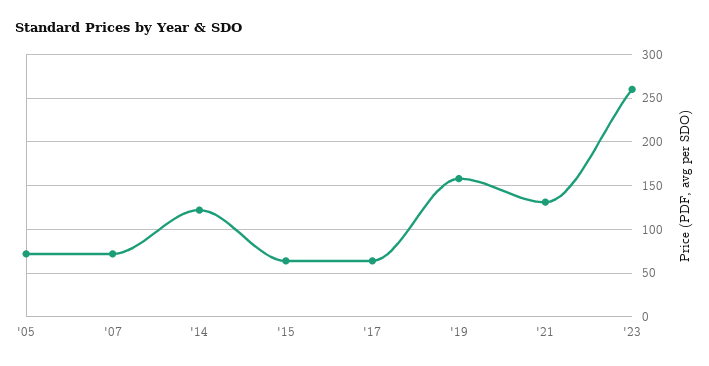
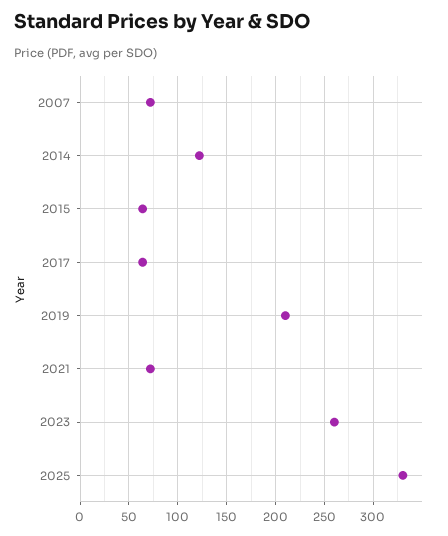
'05: 70 -> none
'19: 160 -> 210
'21: 130 -> 70
2025: none -> 330

